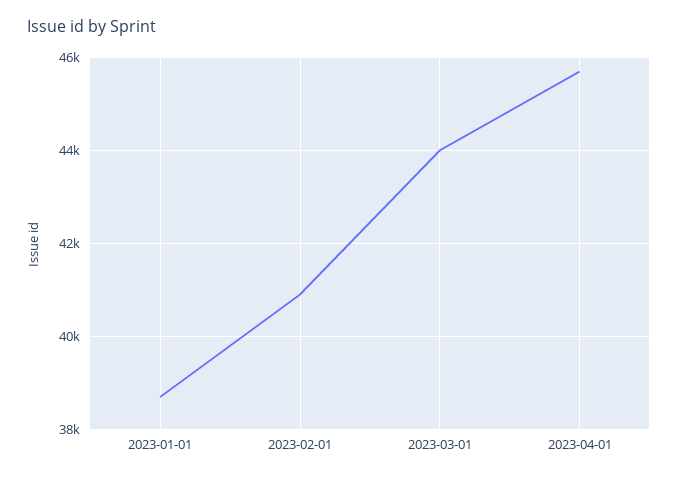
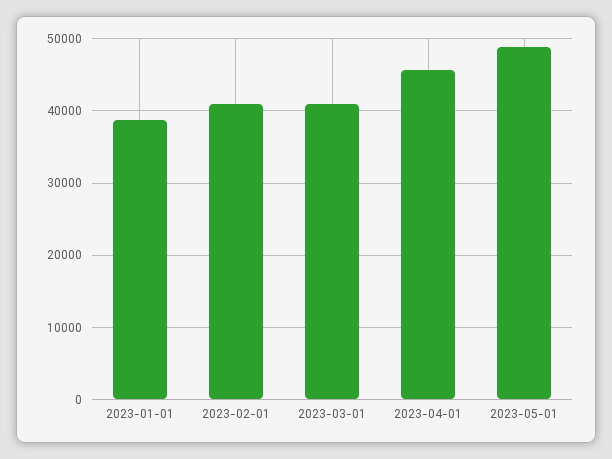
2023-03-01: 44000 -> 41000
2023-05-01: none -> 49000

